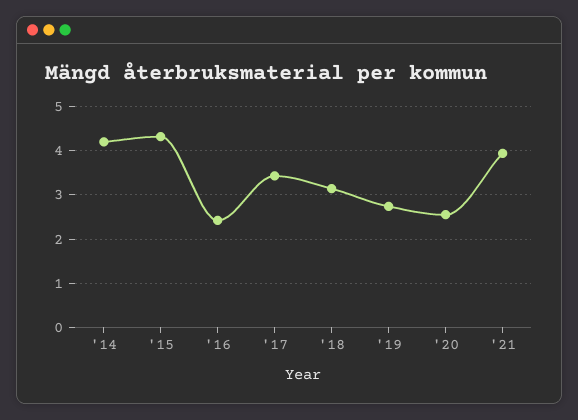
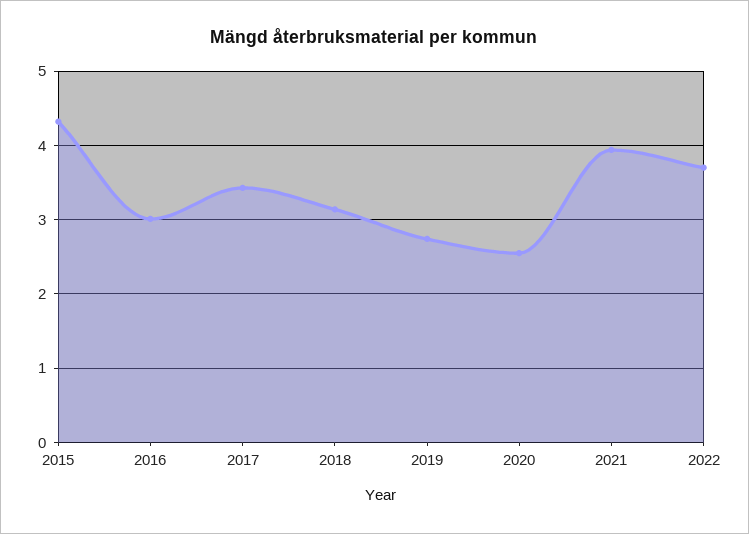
'14: 4.2 -> none
'16: 2.4 -> 3
2022: none -> 3.7

